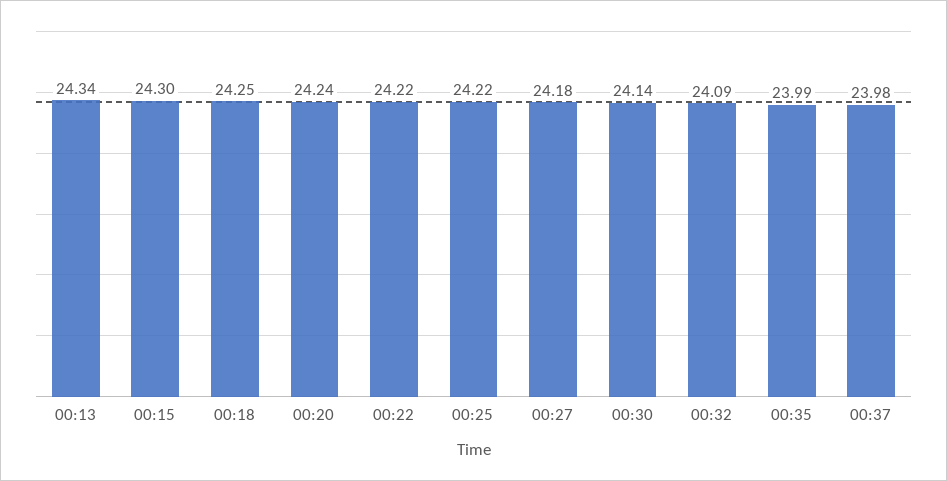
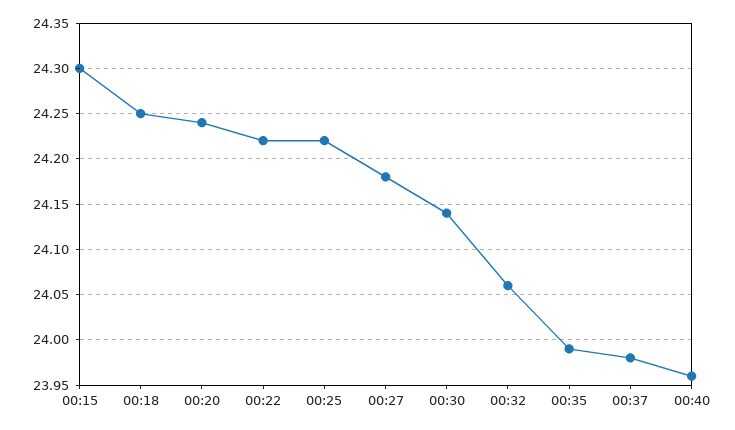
00:13: 24.34 -> none
00:32: 24.09 -> 24.06
00:40: none -> 23.96

